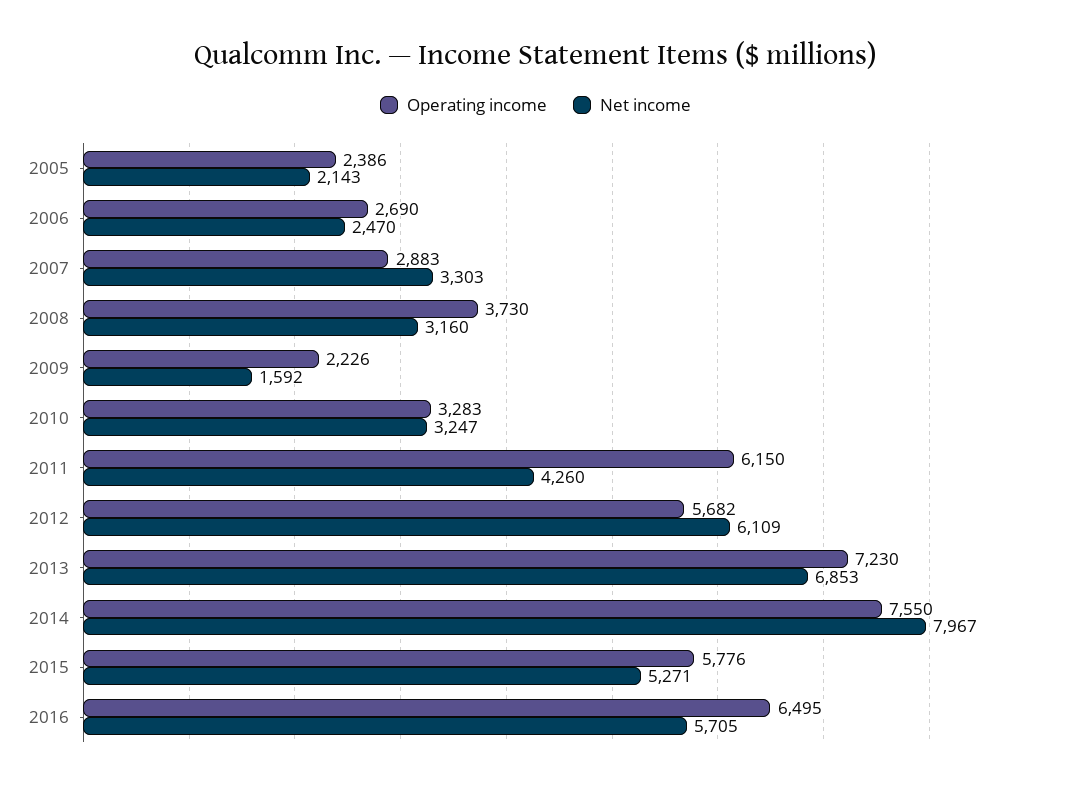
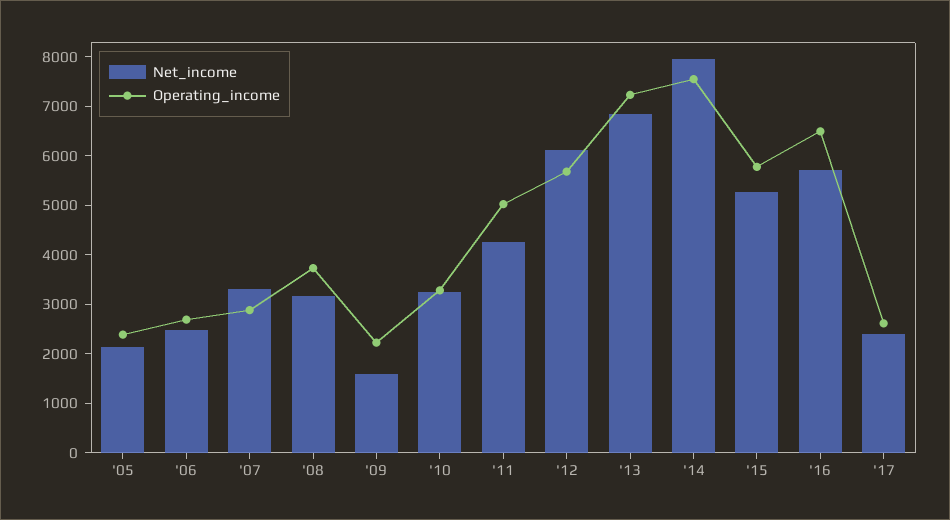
Operating income, 2011: 6150 -> 5000
Net income, '17: none -> 2400
Operating income, '17: none -> 2600

